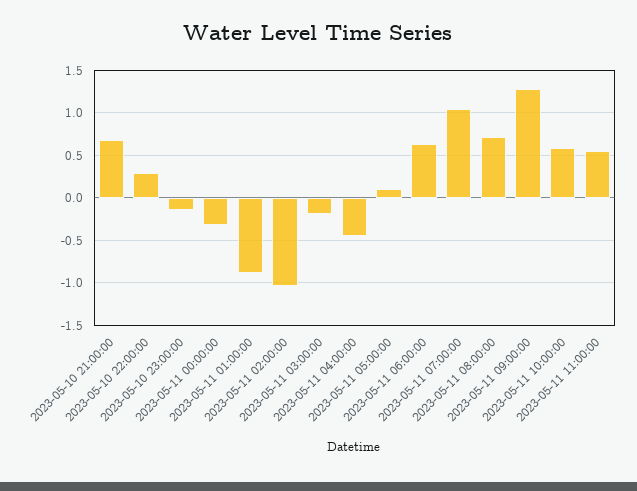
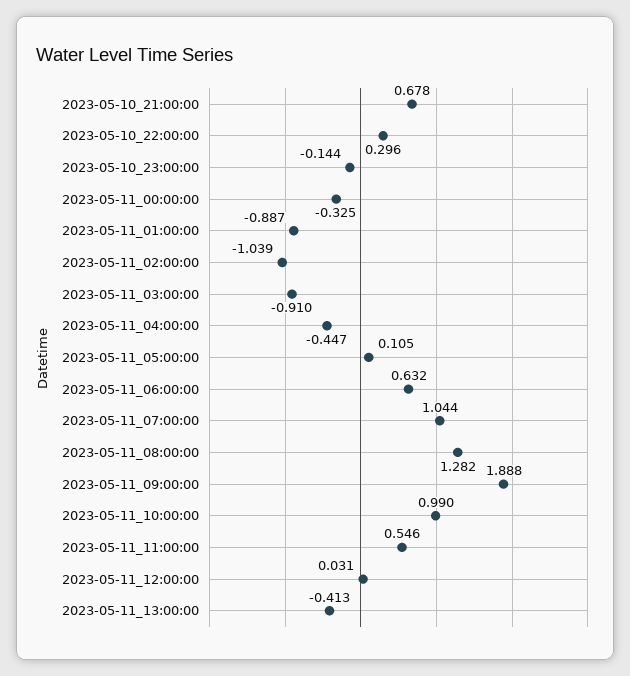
2023-05-11 03:00:00: -0.2 -> -0.91
2023-05-11 08:00:00: 0.7 -> 1.282
2023-05-11 09:00:00: 1.3 -> 1.888
2023-05-11 10:00:00: 0.6 -> 0.99
2023-05-11_12:00:00: none -> 0.031
2023-05-11_13:00:00: none -> -0.413

